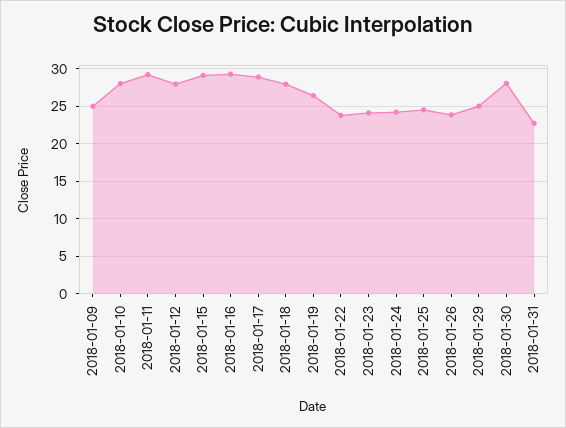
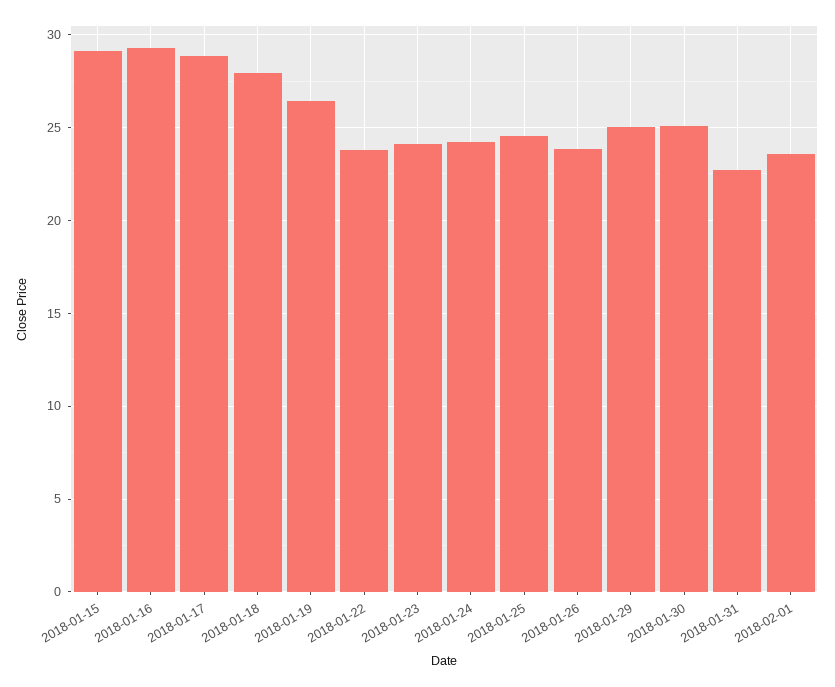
2018-01-09: 25 -> none
2018-01-10: 28 -> none
2018-01-11: 29 -> none
2018-01-12: 28 -> none
2018-01-30: 28 -> 25
2018-02-01: none -> 23.5

